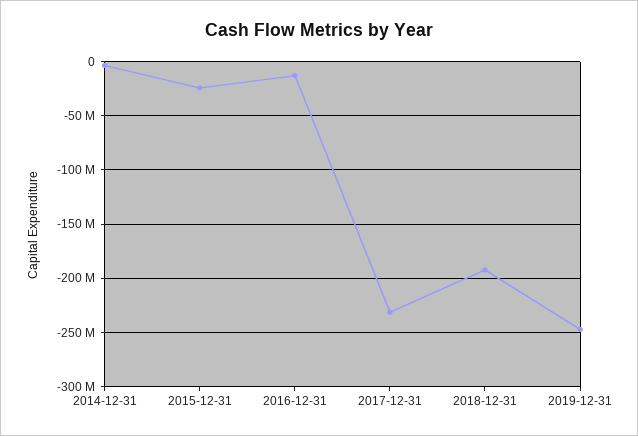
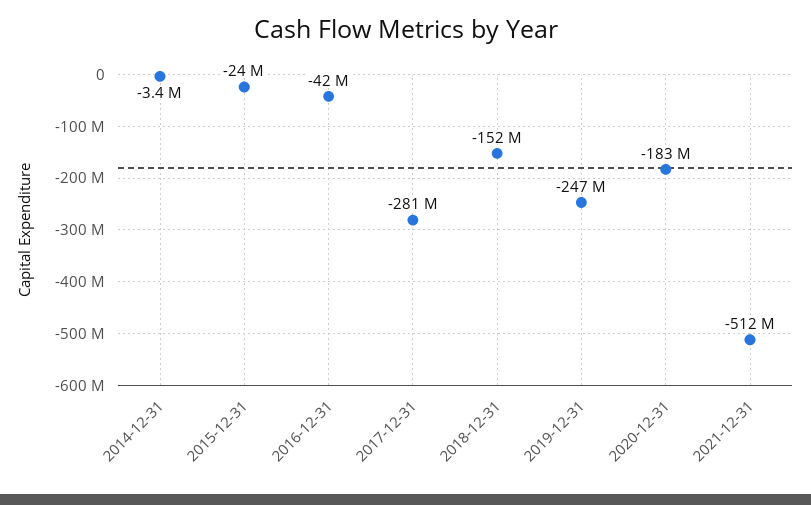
2016-12-31: -10000000 -> -42000000
2017-12-31: -230000000 -> -281000000
2018-12-31: -190000000 -> -152000000
2020-12-31: none -> -183000000
2021-12-31: none -> -512000000

